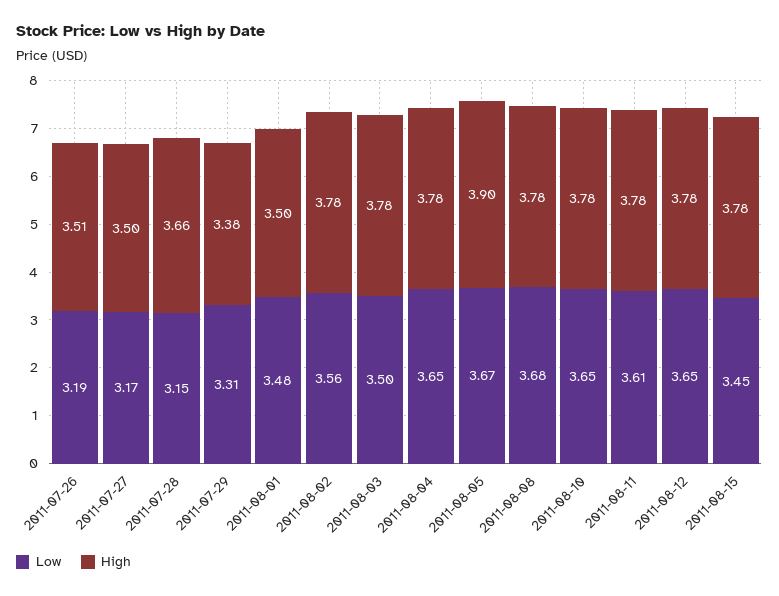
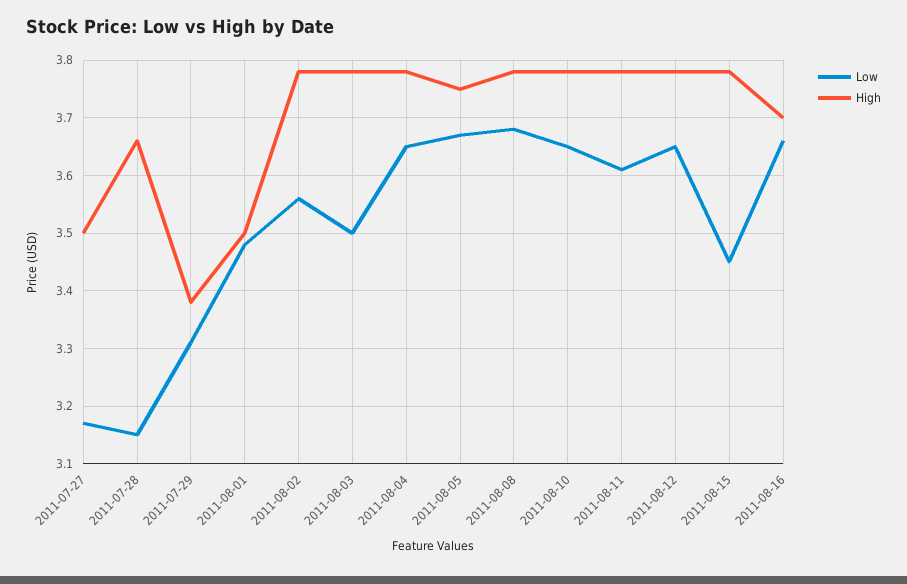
Low, 2011-07-26: 3.19 -> none
High, 2011-07-26: 3.51 -> none
High, 2011-08-05: 3.9 -> 3.75
Low, 2011-08-16: none -> 3.65
High, 2011-08-16: none -> 3.7

